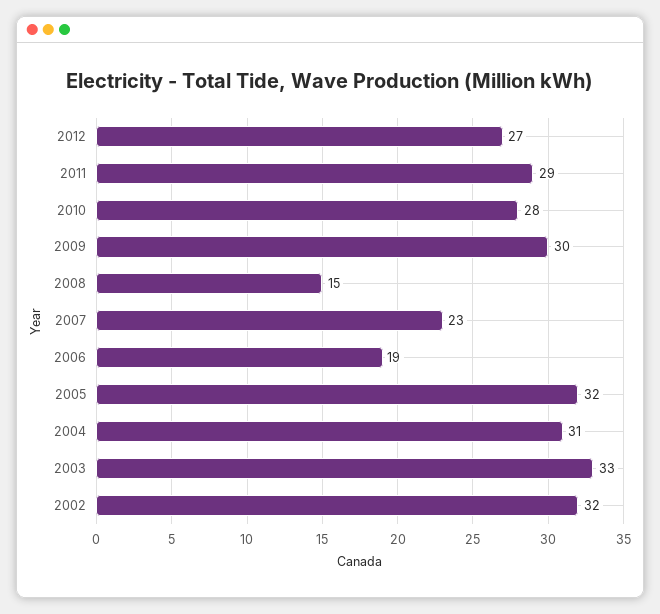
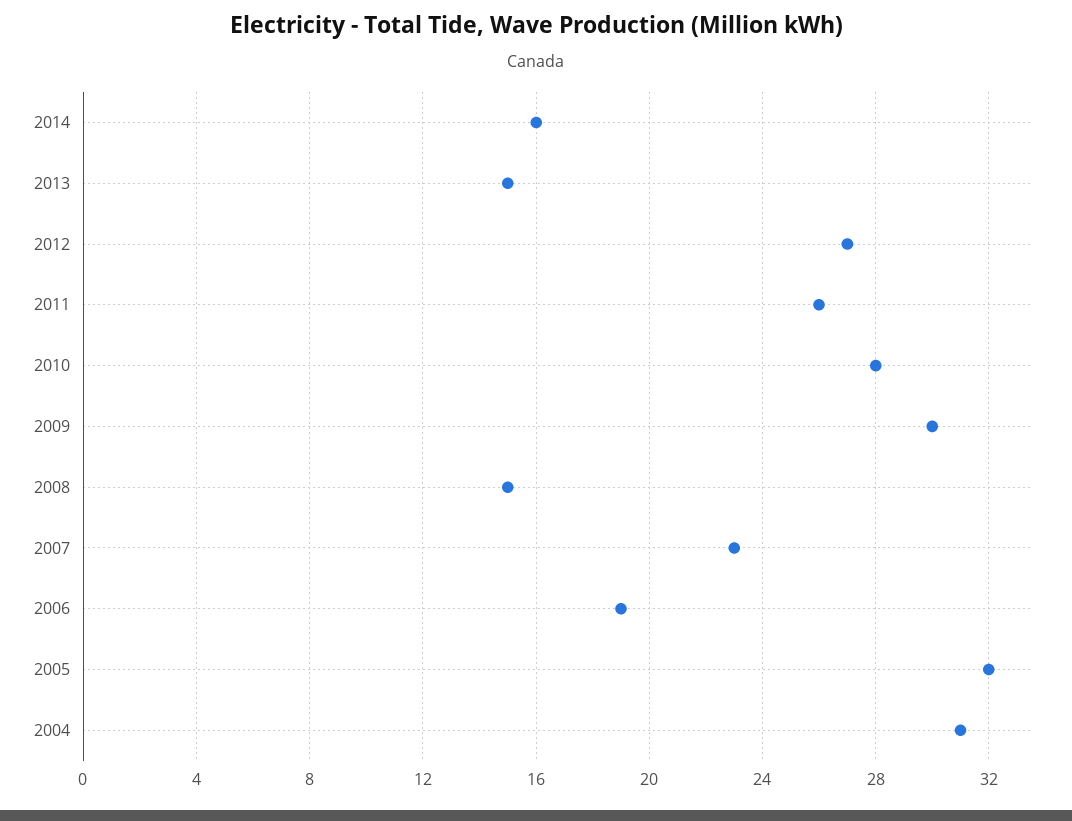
2011: 29 -> 26
2003: 33 -> none
2002: 32 -> none
2014: none -> 16
2013: none -> 15

